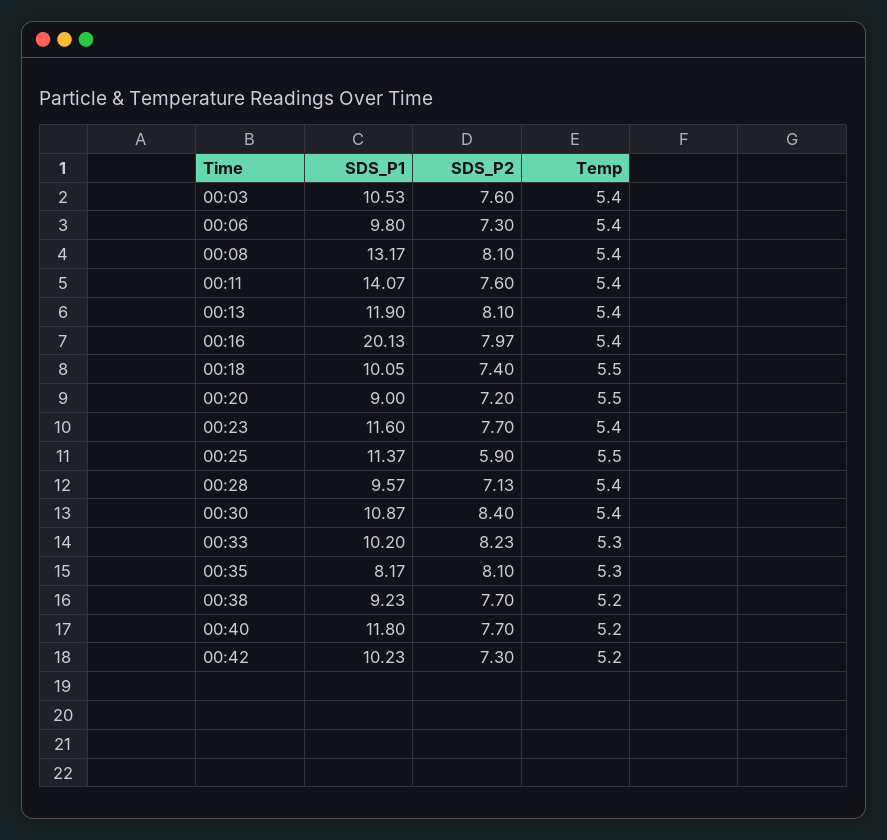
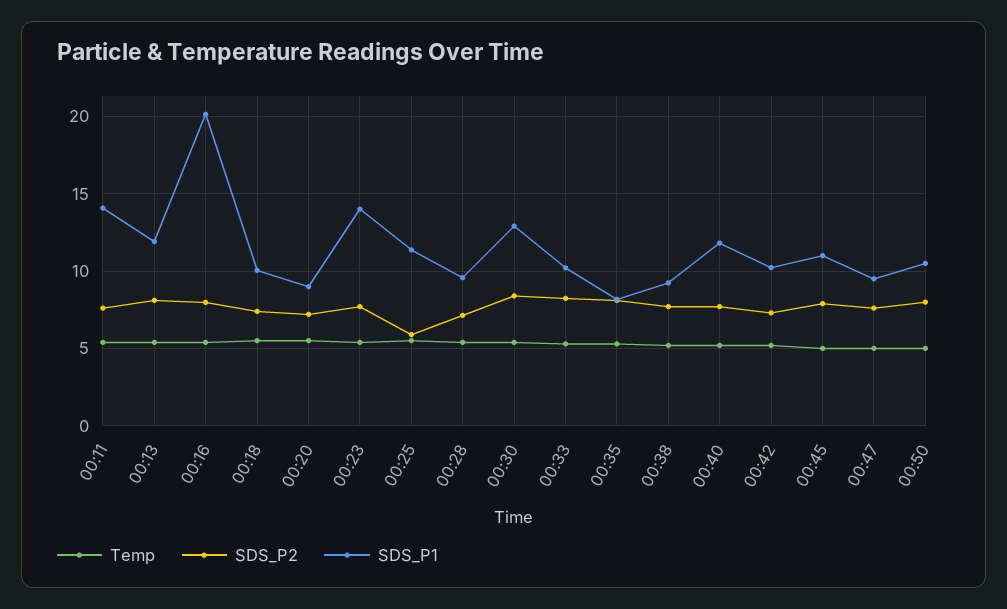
SDS_P1, 00:03: 10.53 -> none
SDS_P2, 00:03: 7.6 -> none
Temp, 00:03: 5.4 -> none
SDS_P1, 00:06: 9.8 -> none
SDS_P2, 00:06: 7.3 -> none
Temp, 00:06: 5.4 -> none
SDS_P1, 00:08: 13.17 -> none
SDS_P2, 00:08: 8.1 -> none
Temp, 00:08: 5.4 -> none
SDS_P1, 00:23: 11.6 -> 14
SDS_P1, 00:30: 10.87 -> 13
Temp, 00:45: none -> 5
SDS_P2, 00:45: none -> 8
SDS_P1, 00:45: none -> 11
Temp, 00:47: none -> 5
SDS_P2, 00:47: none -> 7.5
SDS_P1, 00:47: none -> 9.5
Temp, 00:50: none -> 5
SDS_P2, 00:50: none -> 8
SDS_P1, 00:50: none -> 10.5

